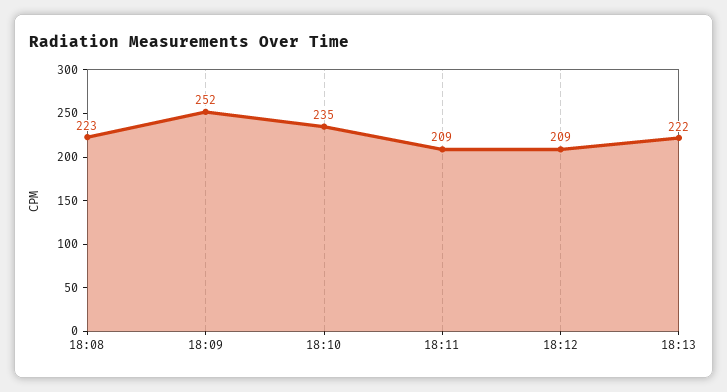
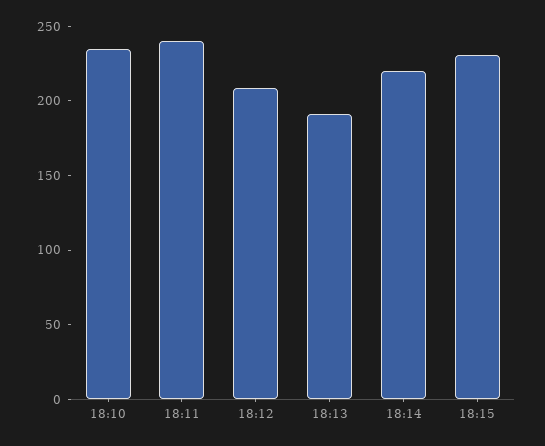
18:08: 223 -> none
18:09: 252 -> none
18:11: 209 -> 240
18:13: 222 -> 190
18:14: none -> 220
18:15: none -> 230

